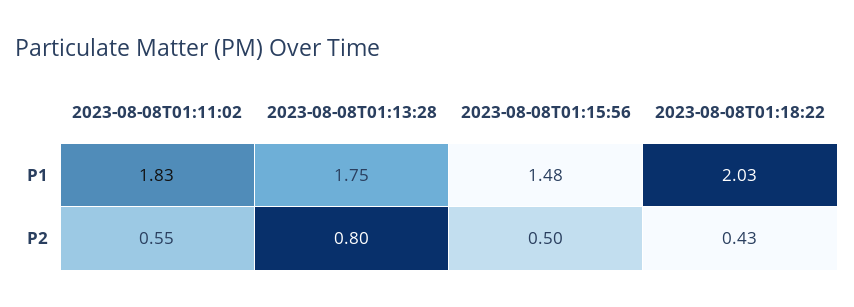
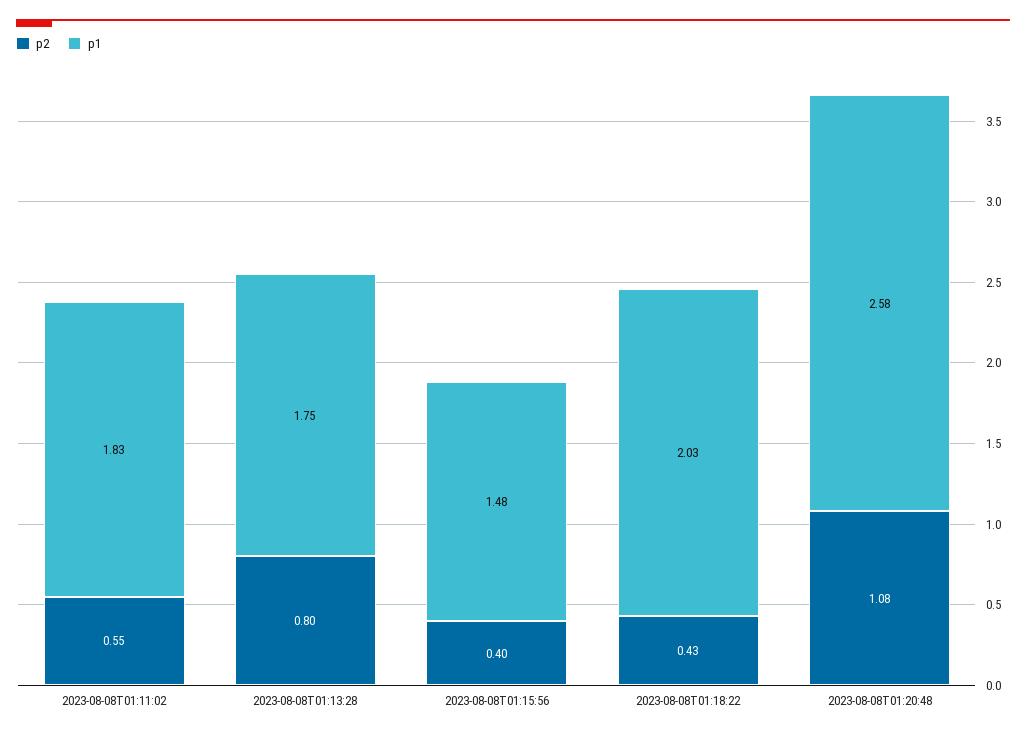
P2, 2023-08-08T01:15:56: 0.5 -> 0.4
P2, 2023-08-08T01:20:48: none -> 1.08
P1, 2023-08-08T01:20:48: none -> 2.58

